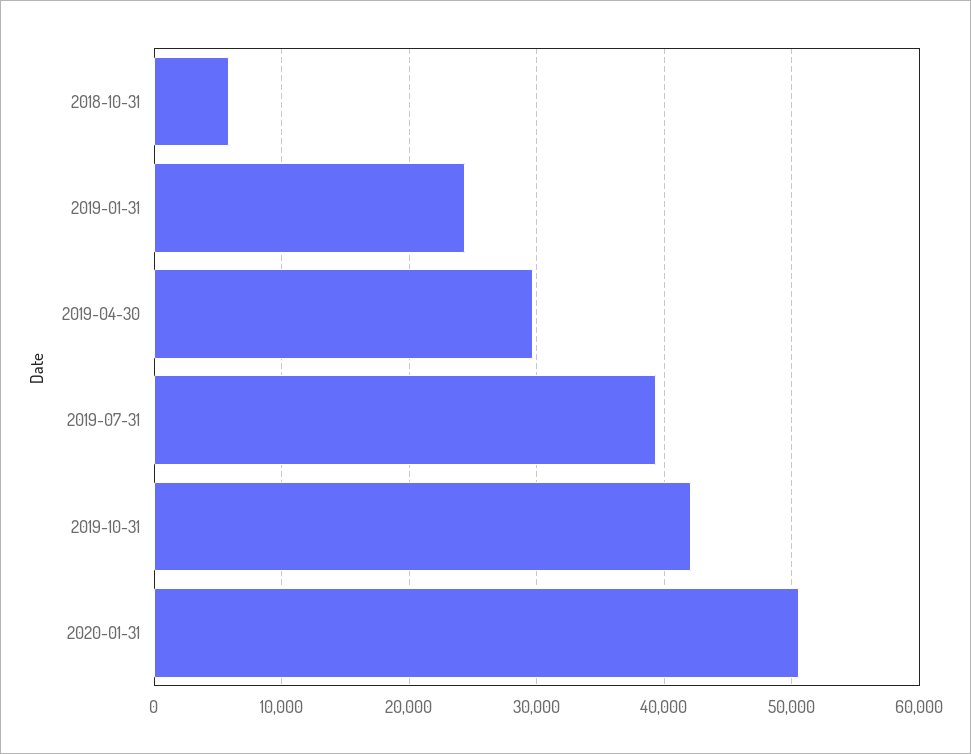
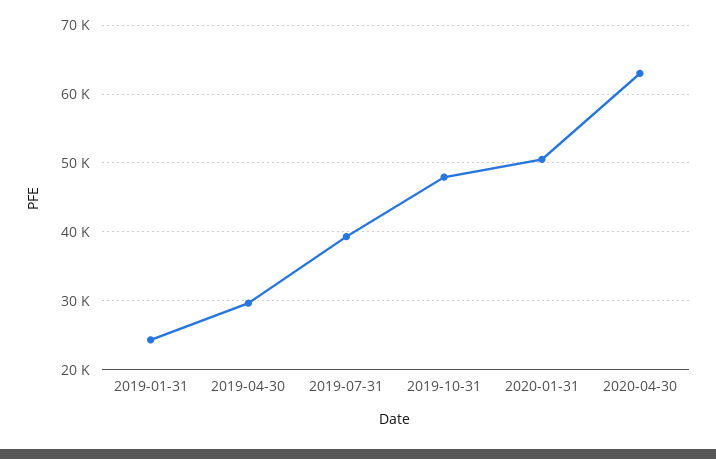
2018-10-31: 6000 -> none
2019-10-31: 42000 -> 48000
2020-04-30: none -> 63000

